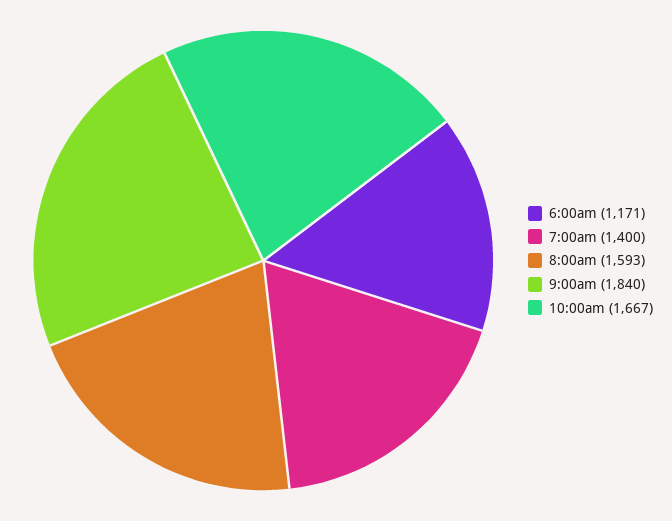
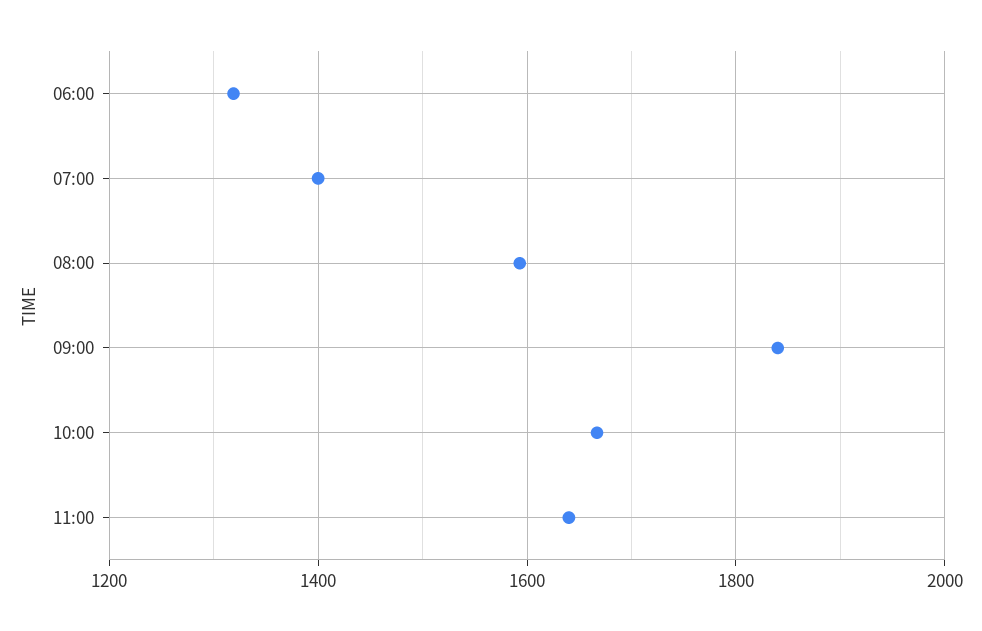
6:00am: 1171 -> 1320
11:00: none -> 1640

